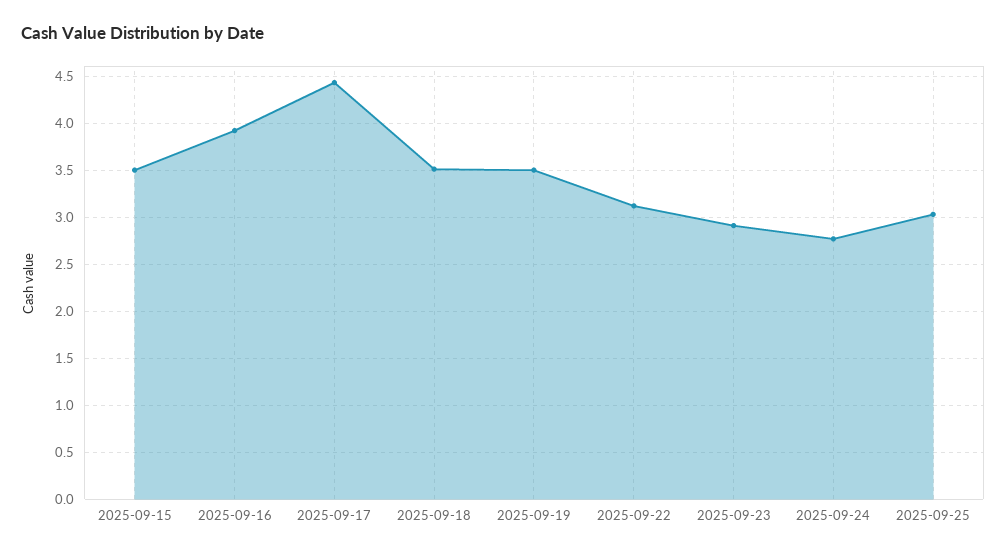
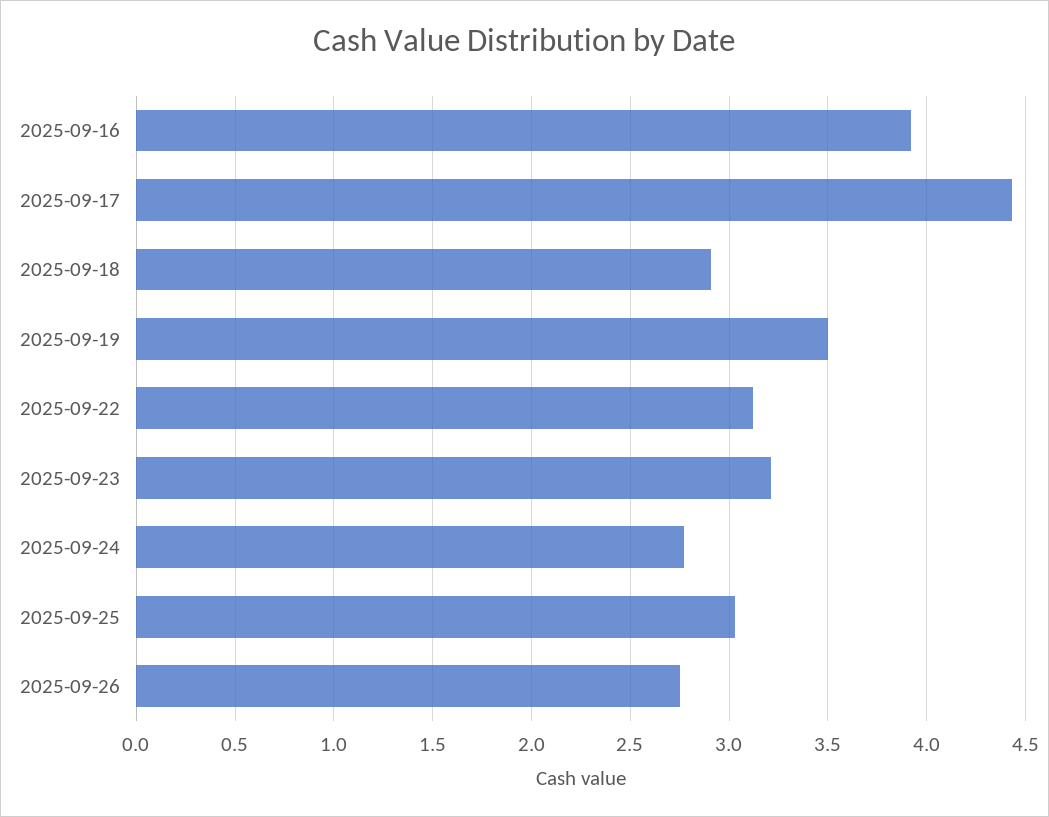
2025-09-15: 3.5 -> none
2025-09-18: 3.5 -> 2.9
2025-09-23: 2.9 -> 3.2
2025-09-26: none -> 2.75

